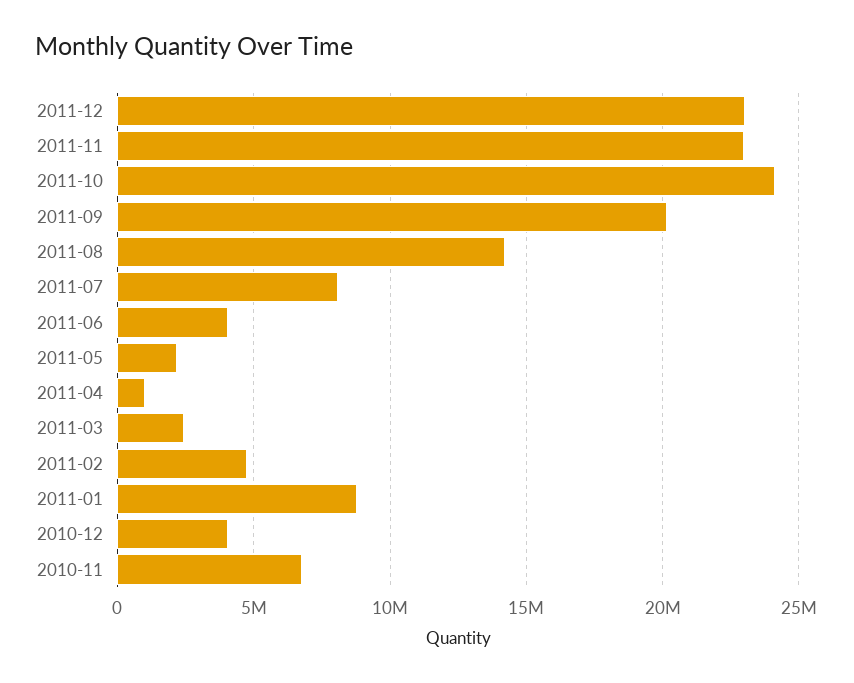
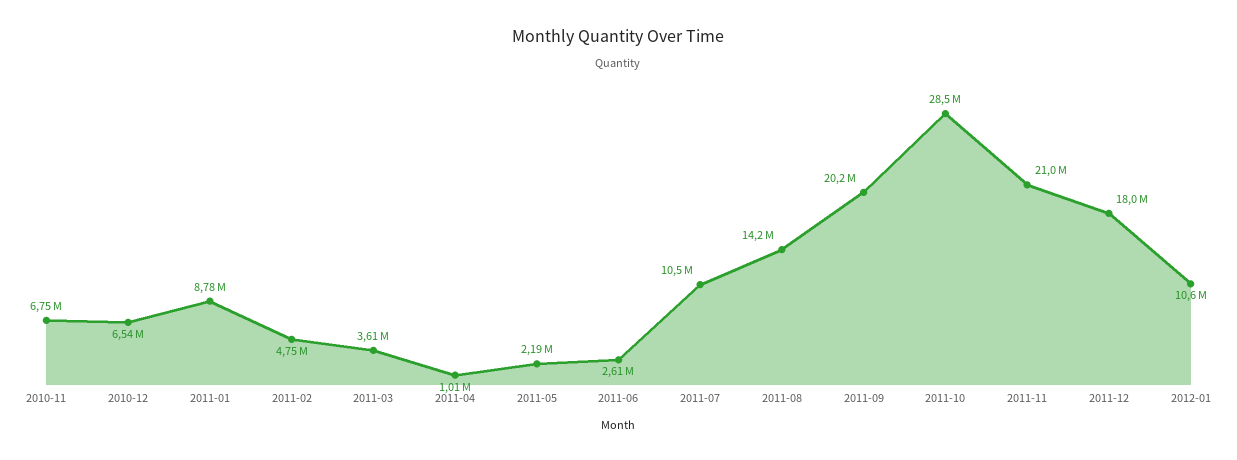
2011-12: 23000000 -> 18000000
2011-11: 23000000 -> 21000000
2011-10: 24000000 -> 28500000
2011-07: 8000000 -> 10500000
2011-06: 4000000 -> 2610000
2011-03: 2500000 -> 3610000
2010-12: 4000000 -> 6540000
2012-01: none -> 10600000

